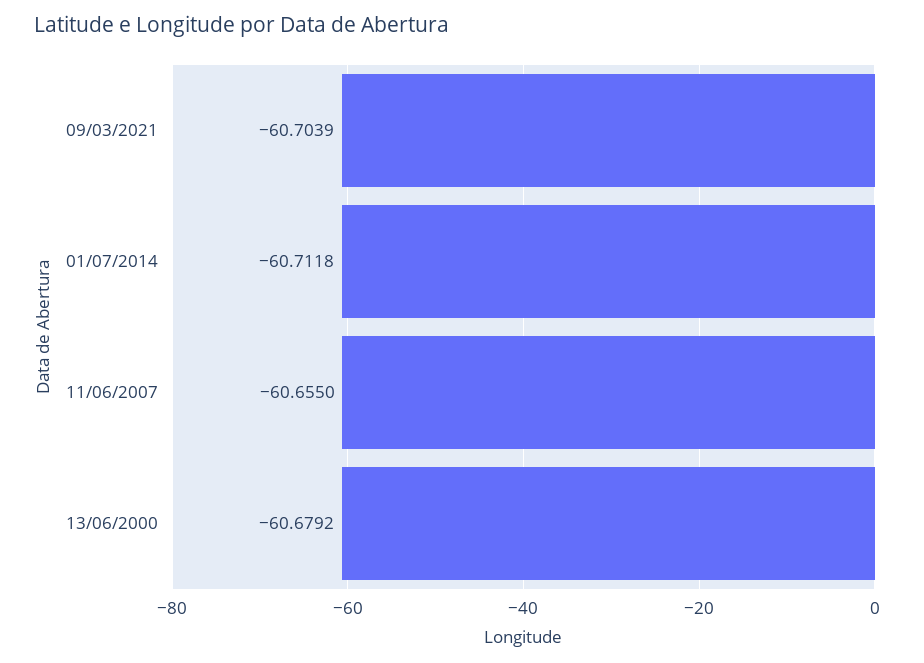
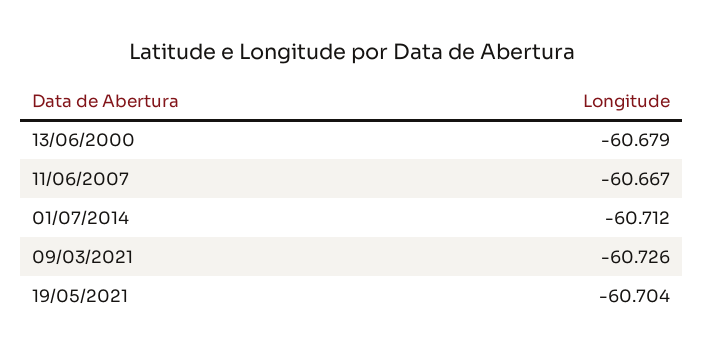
09/03/2021: -60.7039 -> -60.726
11/06/2007: -60.655 -> -60.667
19/05/2021: none -> -60.704

